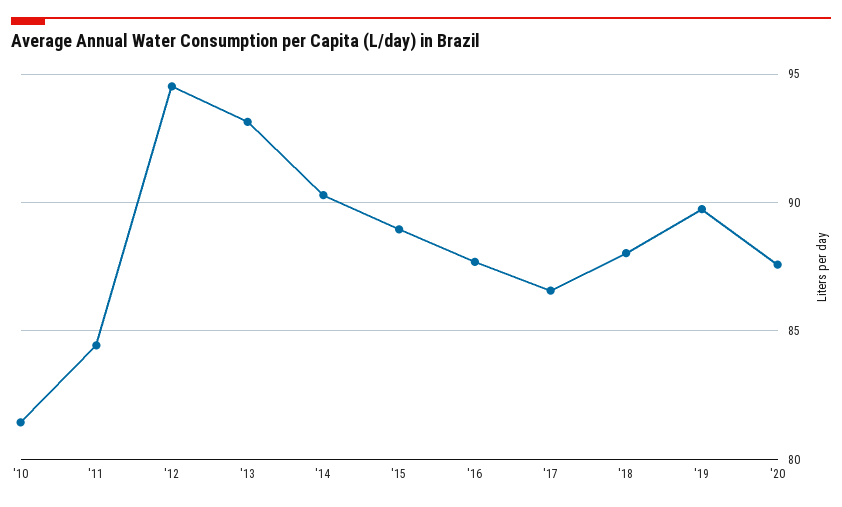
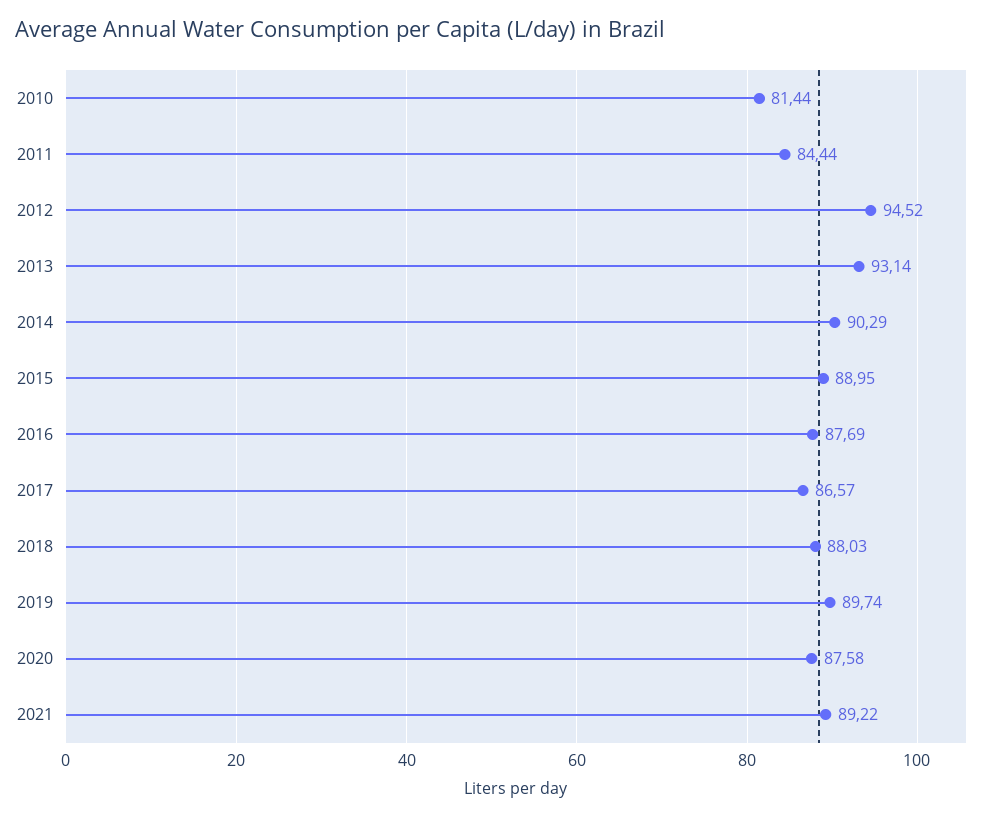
2021: none -> 89.22

